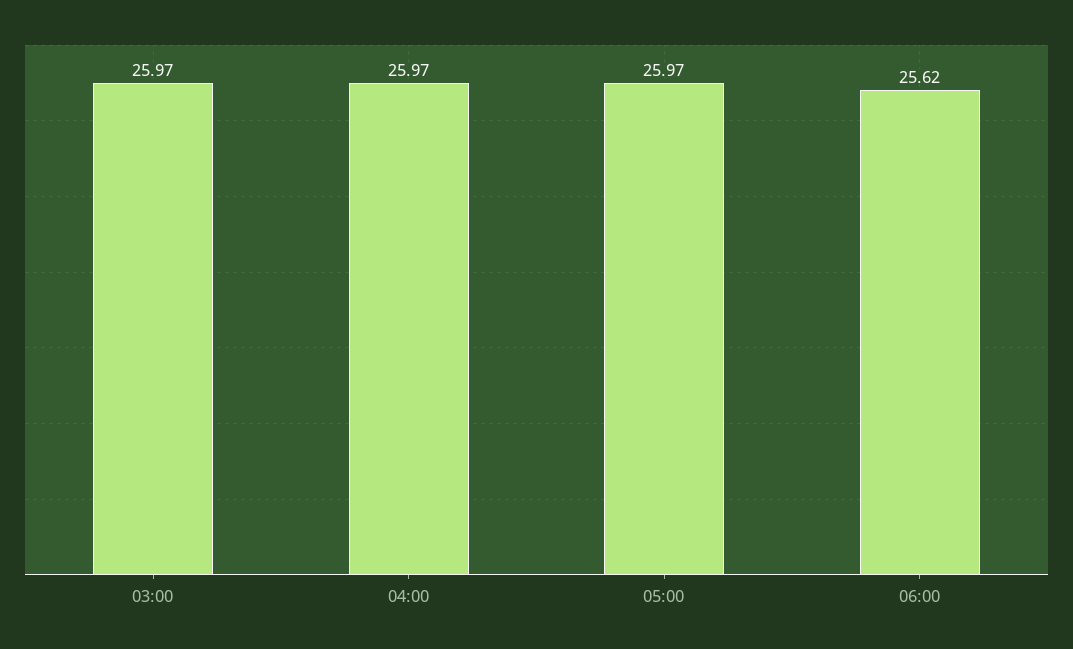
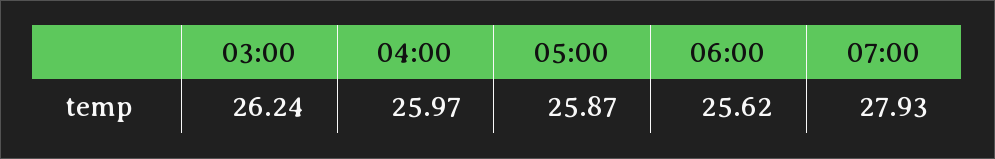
03:00: 25.97 -> 26.24
05:00: 25.97 -> 25.87
07:00: none -> 27.93

